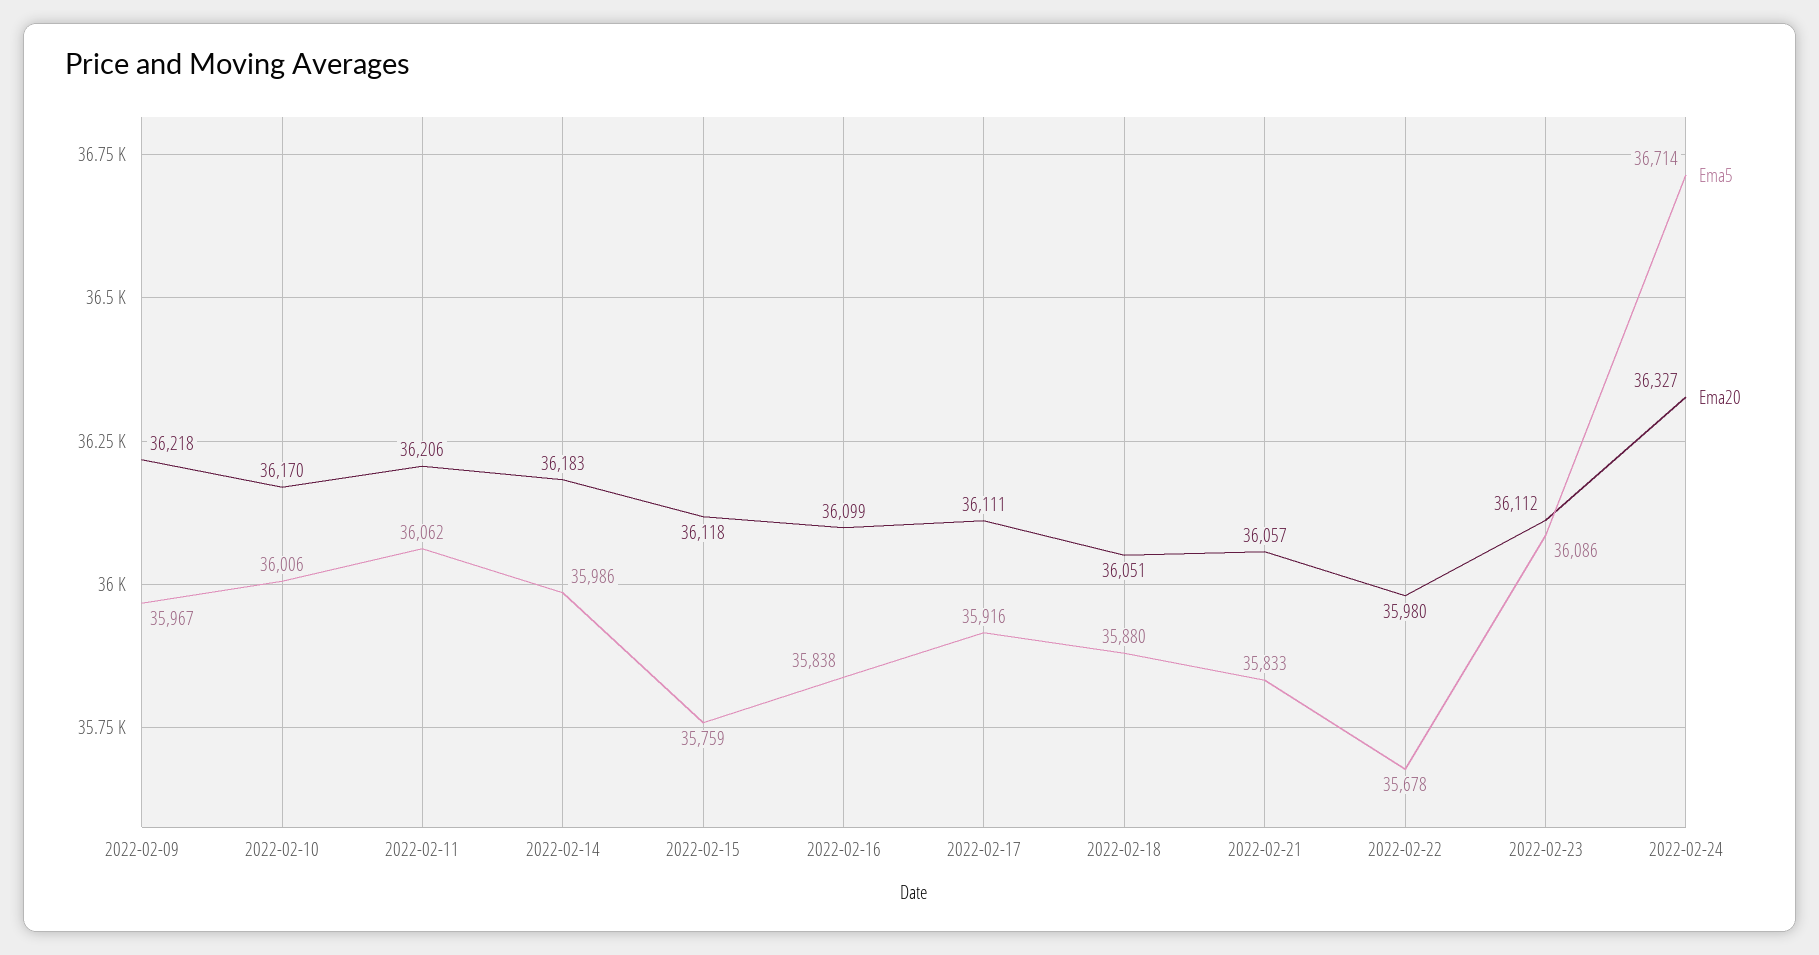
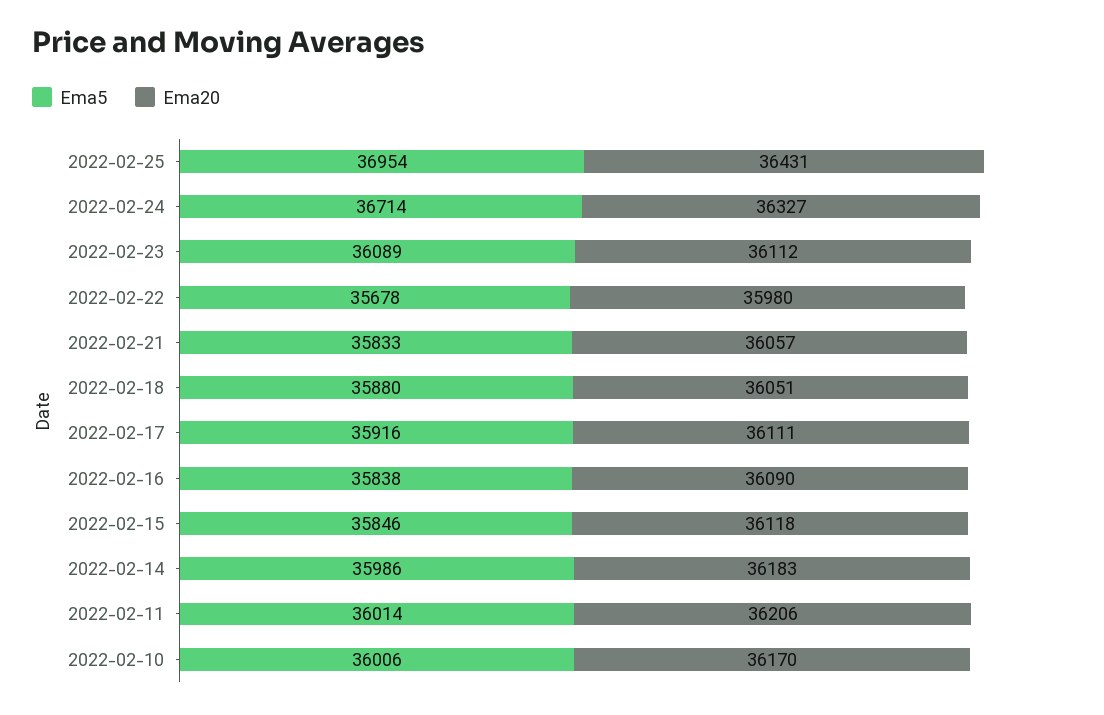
Ema5, 2022-02-09: 35967 -> none
Ema20, 2022-02-09: 36218 -> none
Ema5, 2022-02-11: 36062 -> 36014
Ema5, 2022-02-15: 35759 -> 35846
Ema20, 2022-02-16: 36099 -> 36090
Ema5, 2022-02-23: 36086 -> 36089
Ema5, 2022-02-25: none -> 36954
Ema20, 2022-02-25: none -> 36431

